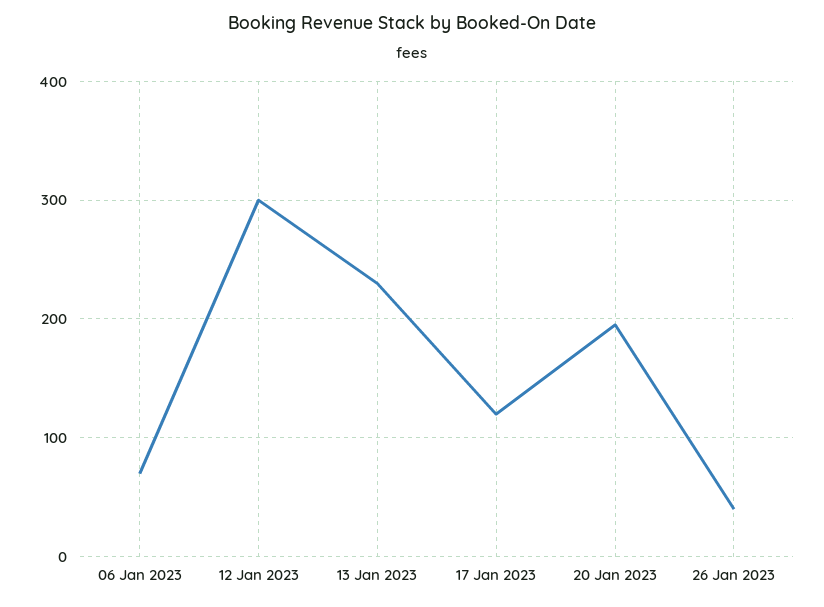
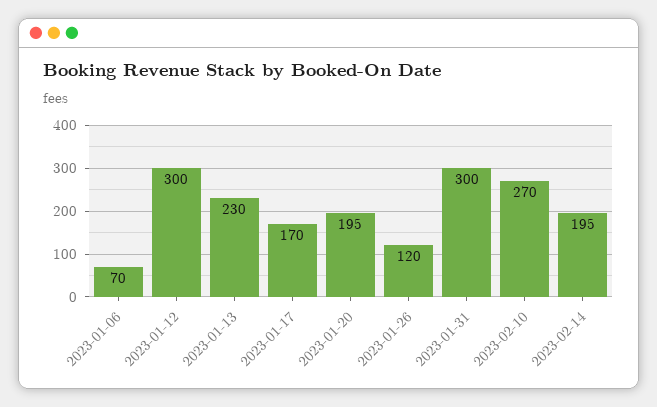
17 Jan 2023: 120 -> 170
26 Jan 2023: 40 -> 120
2023-01-31: none -> 300
2023-02-10: none -> 270
2023-02-14: none -> 195

